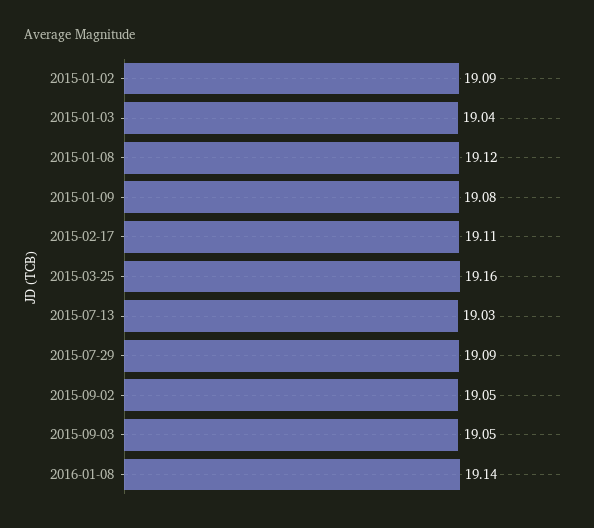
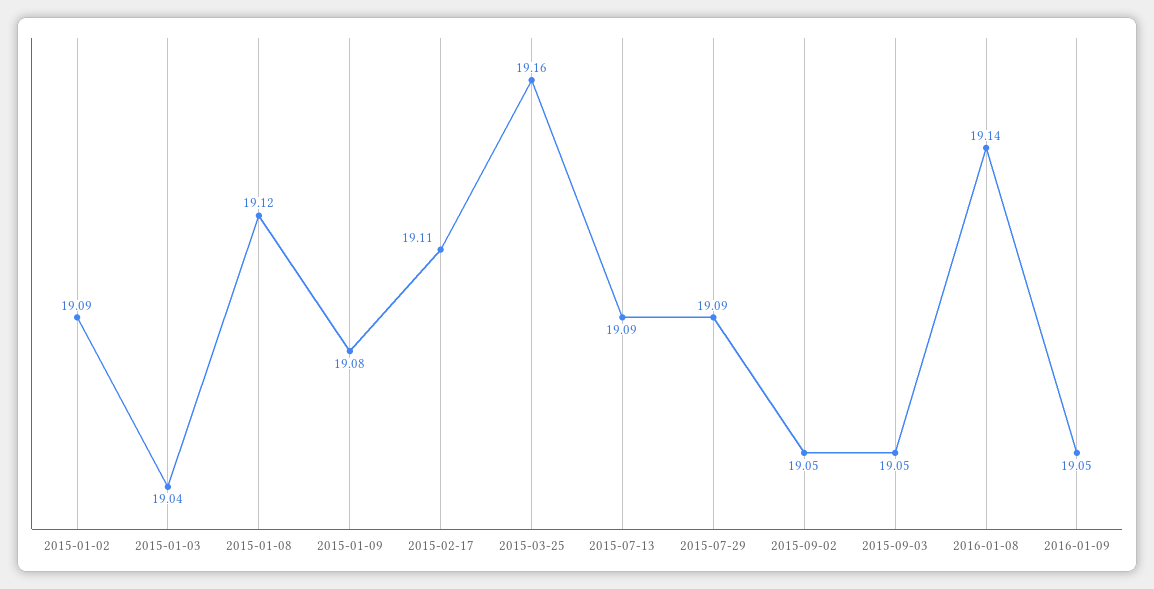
2015-07-13: 19.03 -> 19.09
2016-01-09: none -> 19.05

